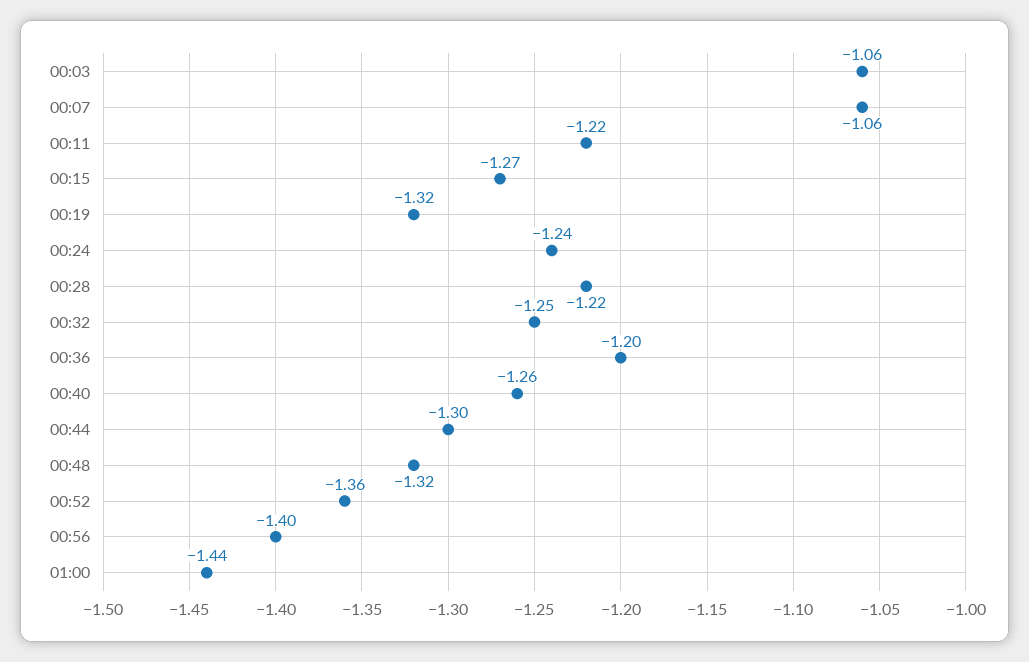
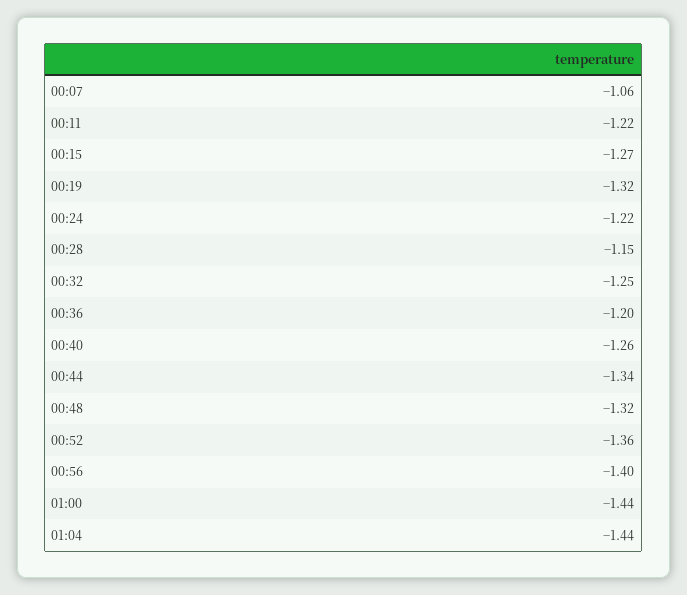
00:03: -1.06 -> none
00:24: -1.24 -> -1.22
00:28: -1.22 -> -1.15
00:44: -1.3 -> -1.34
01:04: none -> -1.44

